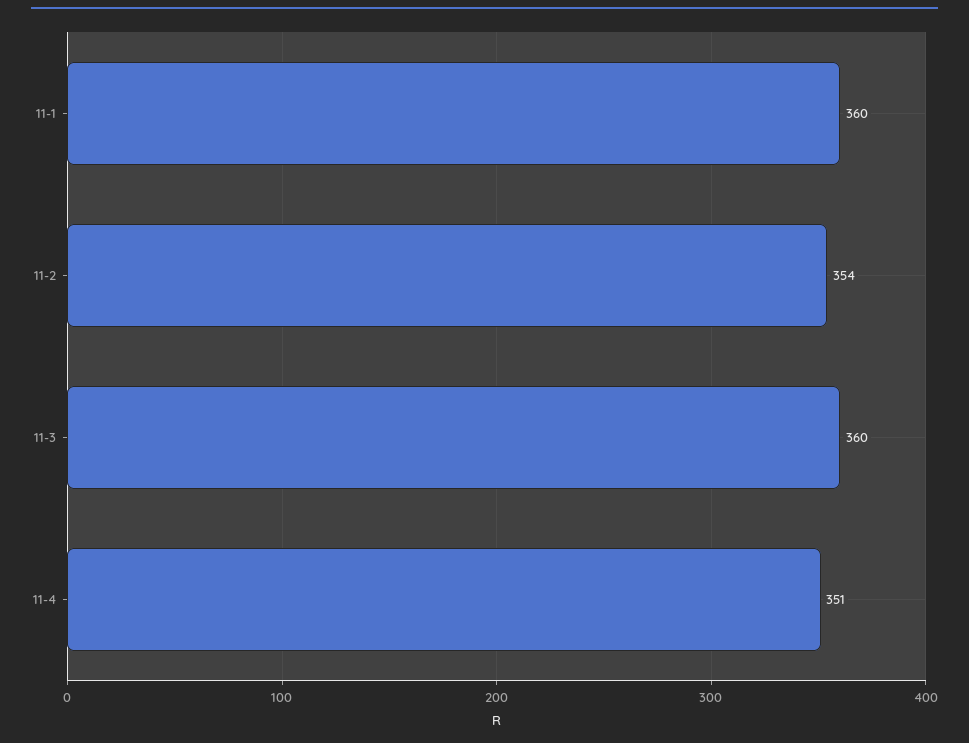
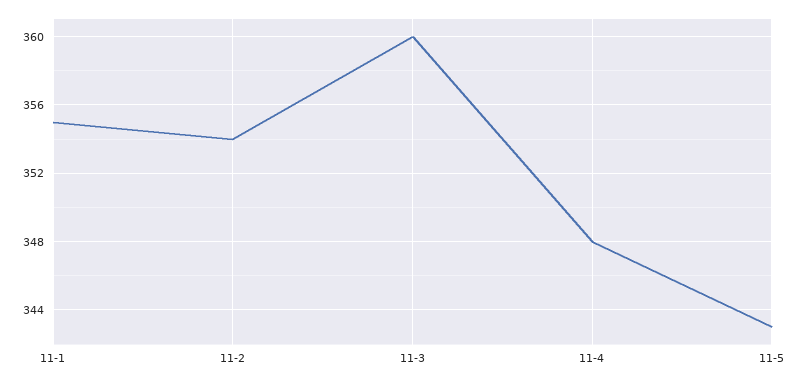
11-1: 360 -> 355
11-4: 351 -> 348
11-5: none -> 343

